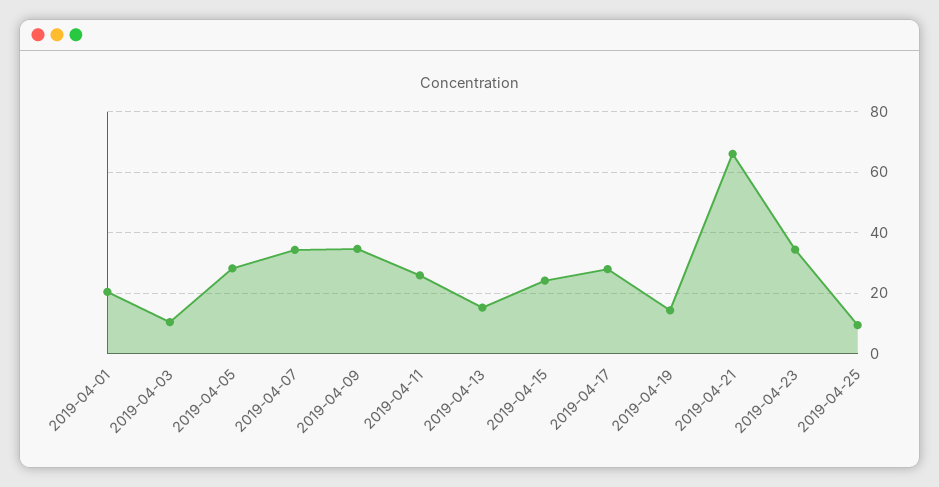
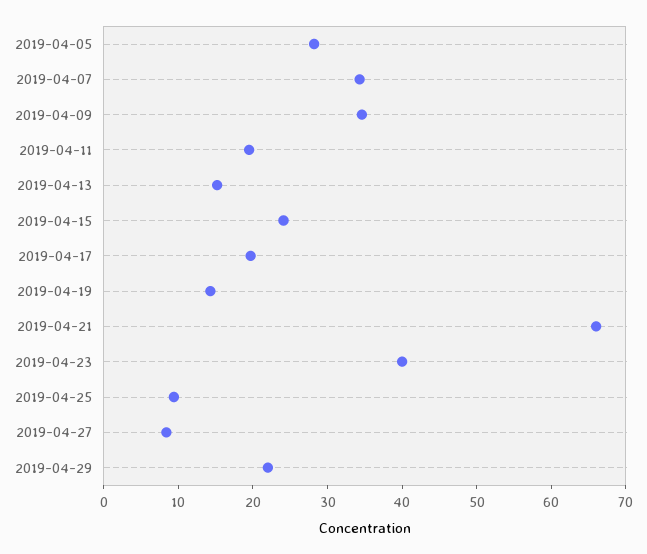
2019-04-01: 20 -> none
2019-04-03: 10 -> none
2019-04-11: 26 -> 20
2019-04-17: 28 -> 20
2019-04-23: 34 -> 40
2019-04-27: none -> 8
2019-04-29: none -> 22

